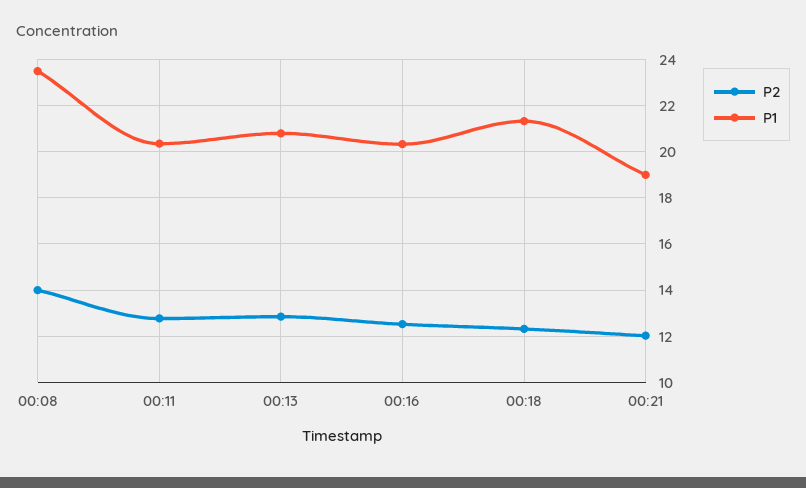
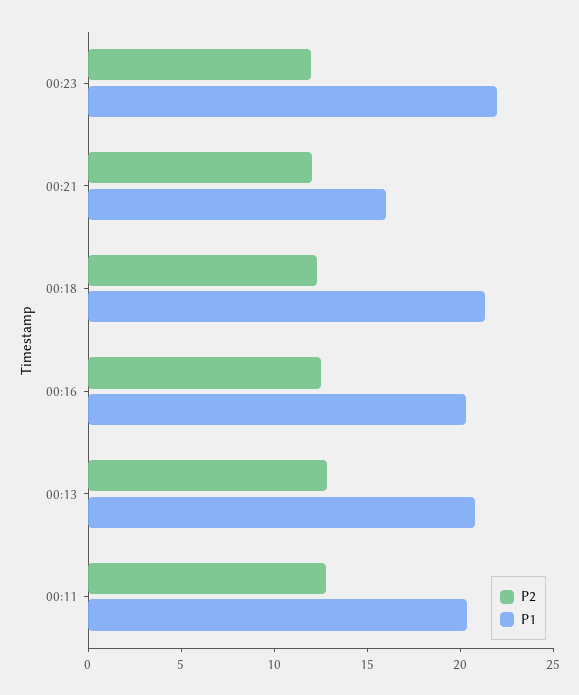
P2, 00:08: 14 -> none
P1, 00:08: 23.5 -> none
P1, 00:21: 19 -> 16
P2, 00:23: none -> 12
P1, 00:23: none -> 22

